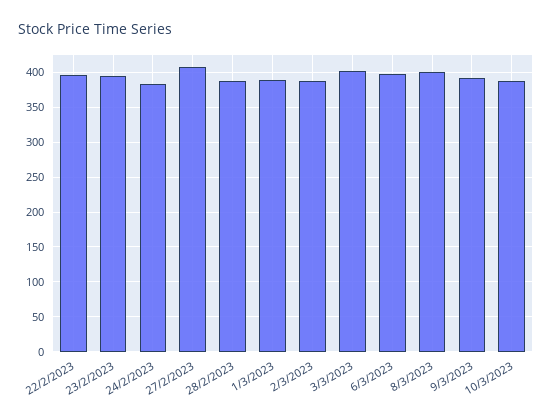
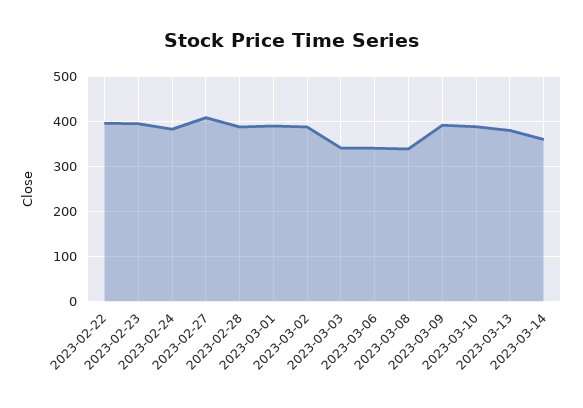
3/3/2023: 400 -> 340
6/3/2023: 400 -> 340
8/3/2023: 400 -> 340
2023-03-13: none -> 380
2023-03-14: none -> 360

